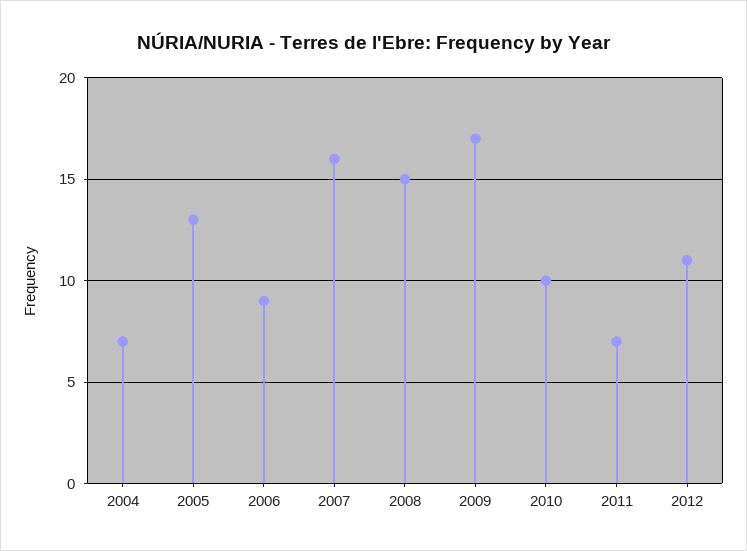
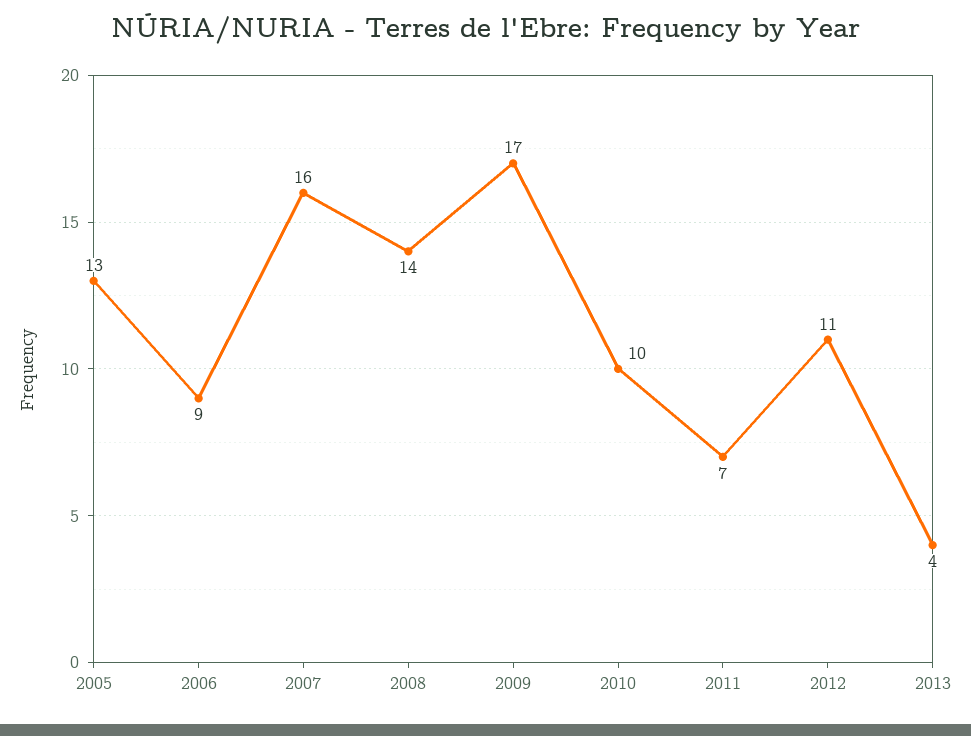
2004: 7 -> none
2008: 15 -> 14
2013: none -> 4

